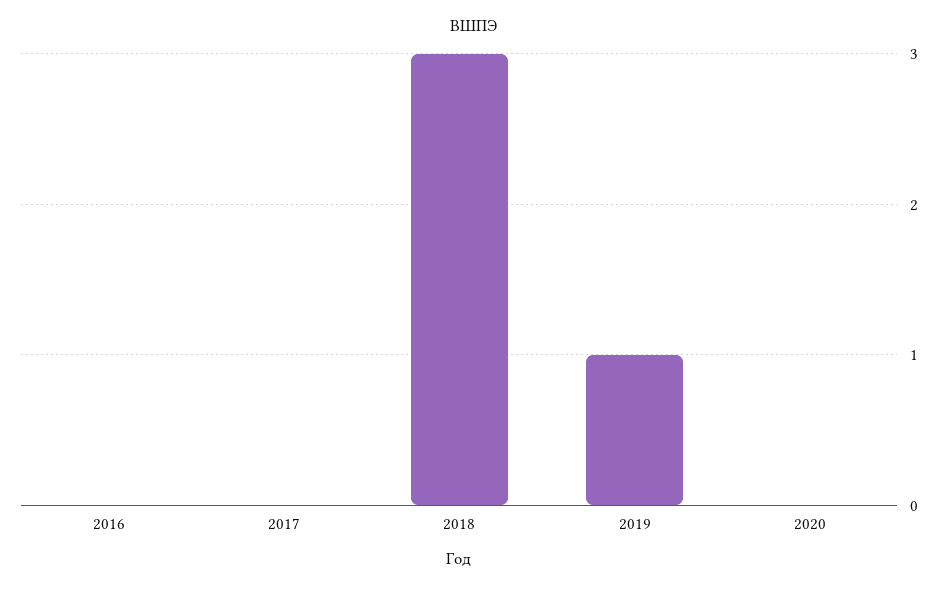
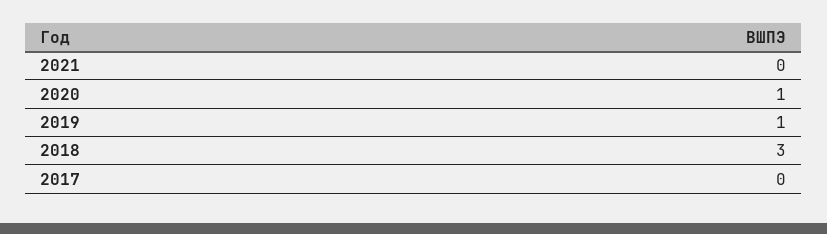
2016: 0 -> none
2020: 0 -> 1
2021: none -> 0

